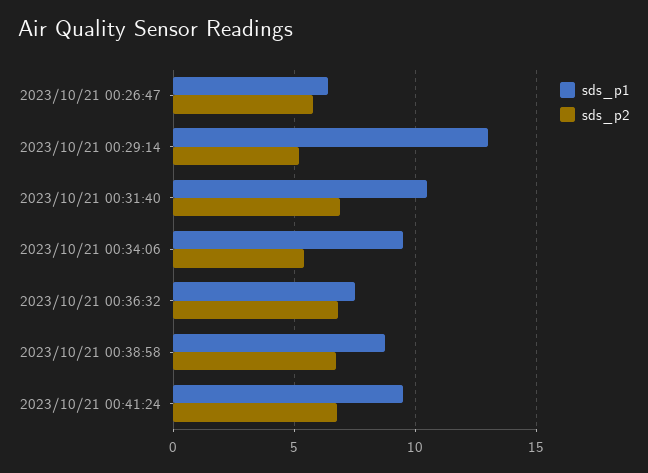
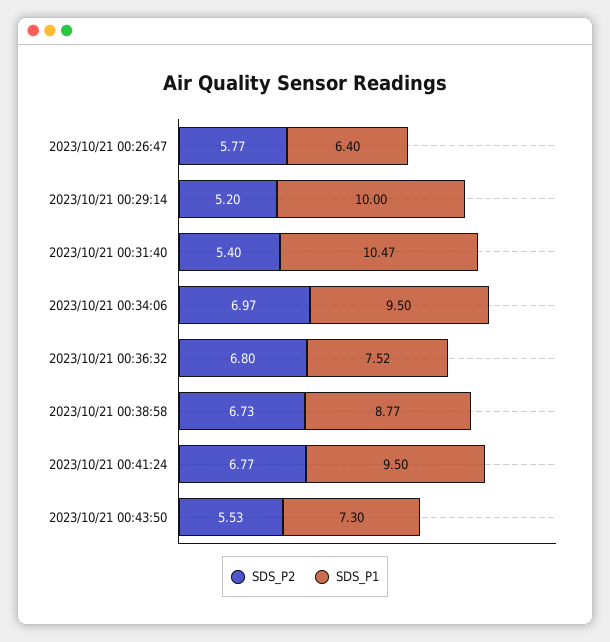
sds_p1, 2023/10/21 00:29:14: 13 -> 10
sds_p2, 2023/10/21 00:31:40: 7 -> 5.4
sds_p2, 2023/10/21 00:34:06: 5.5 -> 6.97
sds_p2, 2023/10/21 00:43:50: none -> 5.53
sds_p1, 2023/10/21 00:43:50: none -> 7.3

